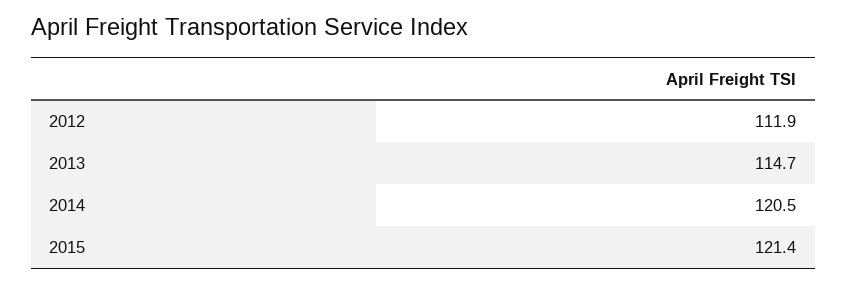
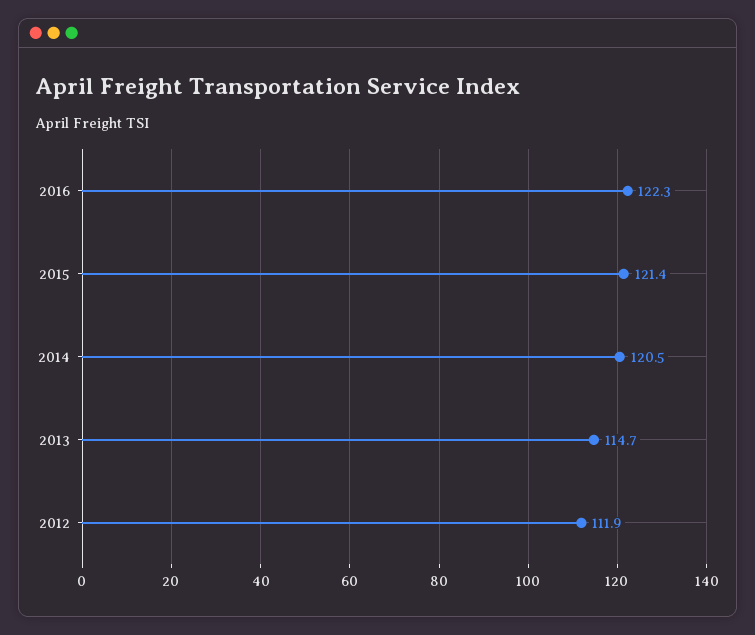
2016: none -> 122.3

